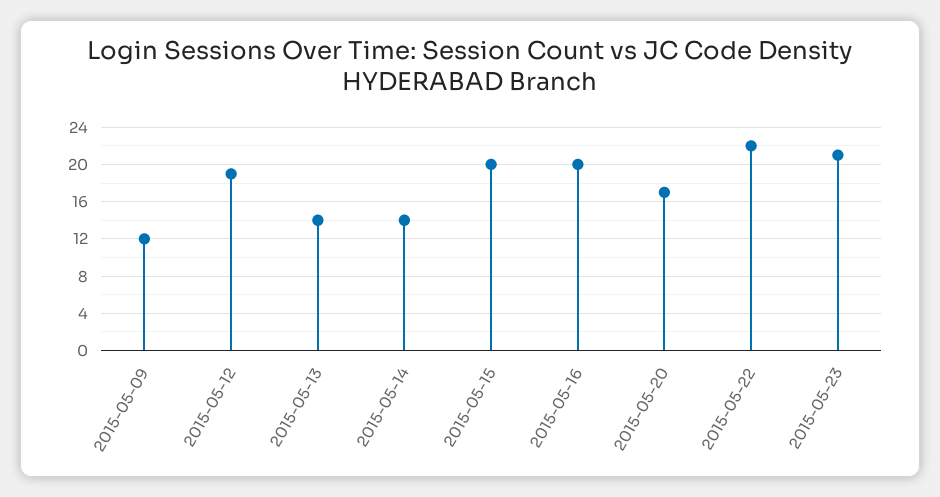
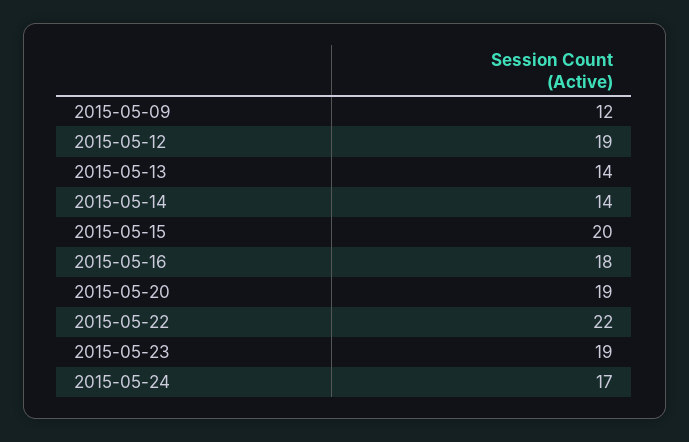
2015-05-16: 20 -> 18
2015-05-20: 17 -> 19
2015-05-23: 21 -> 19
2015-05-24: none -> 17

